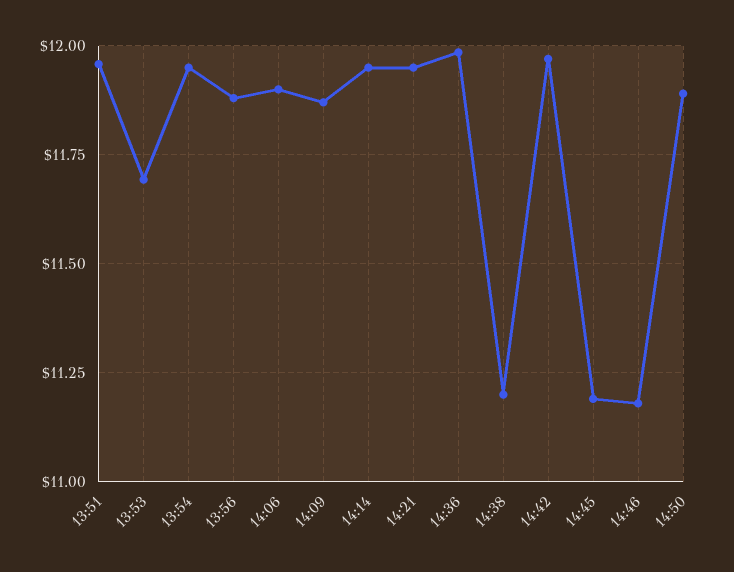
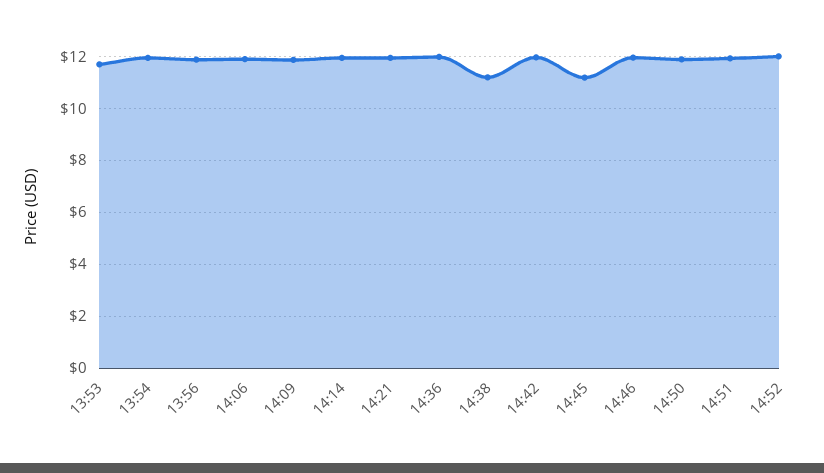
13:51: 11.95 -> none
14:46: 11.175 -> 12
14:51: none -> 12
14:52: none -> 12

